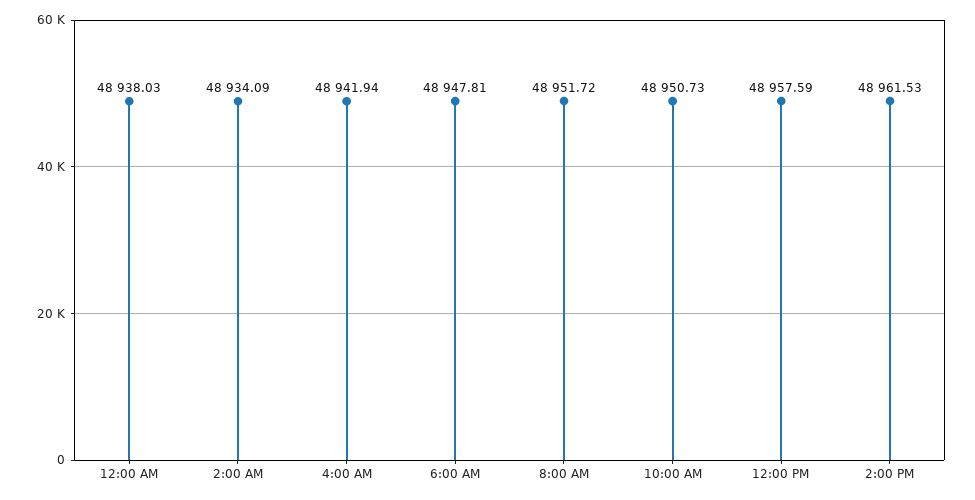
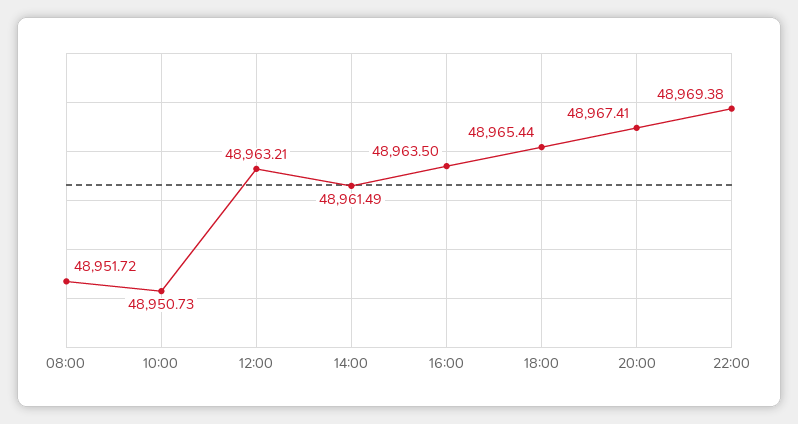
12:00 AM: 48938.03 -> none
2:00 AM: 48934.09 -> none
4:00 AM: 48941.94 -> none
6:00 AM: 48947.81 -> none
12:00 PM: 48957.59 -> 48963.21
2:00 PM: 48961.53 -> 48961.49
16:00: none -> 48963.5
18:00: none -> 48965.44
20:00: none -> 48967.41
22:00: none -> 48969.38

